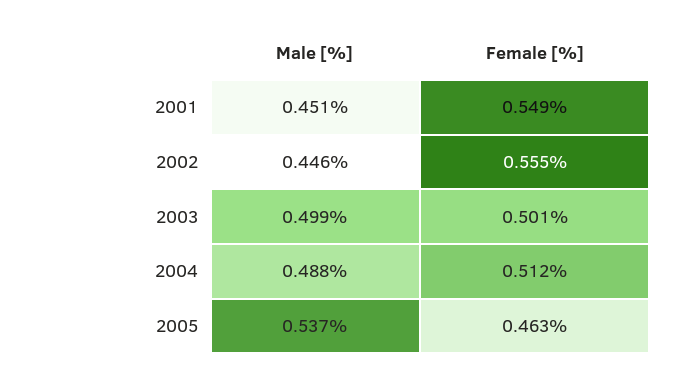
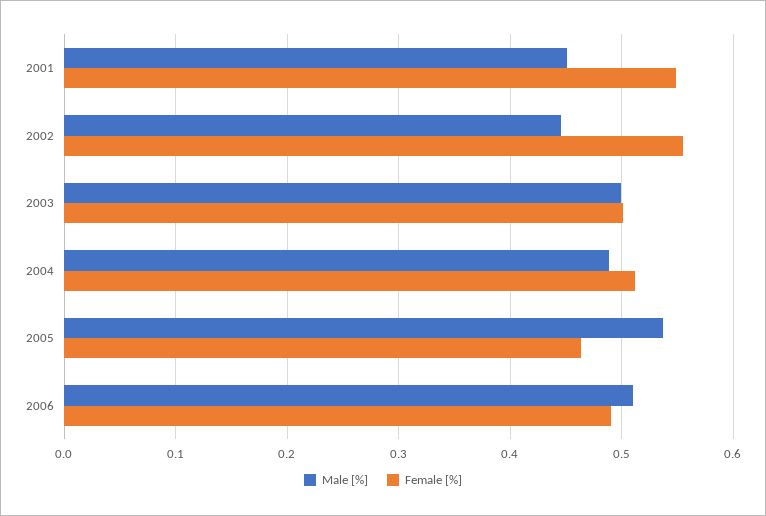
Male [%], 2006: none -> 0.51
Female [%], 2006: none -> 0.49

